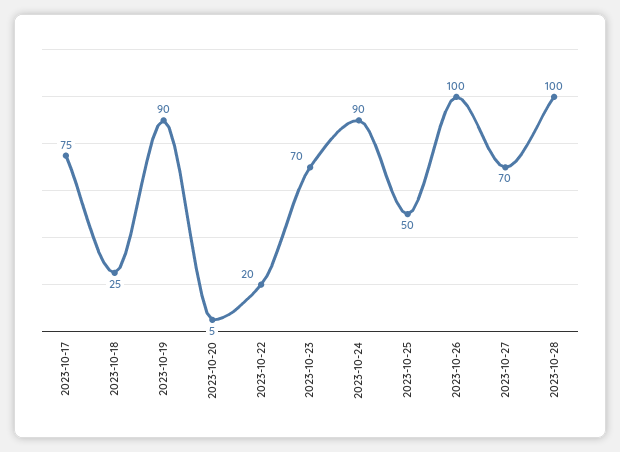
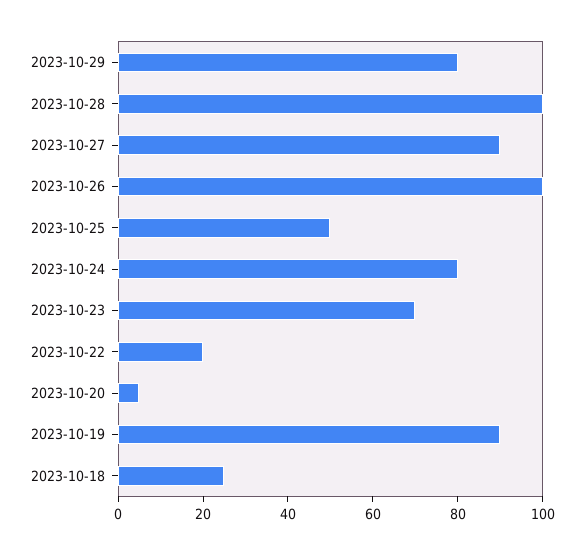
2023-10-17: 75 -> none
2023-10-24: 90 -> 80
2023-10-27: 70 -> 90
2023-10-29: none -> 80

